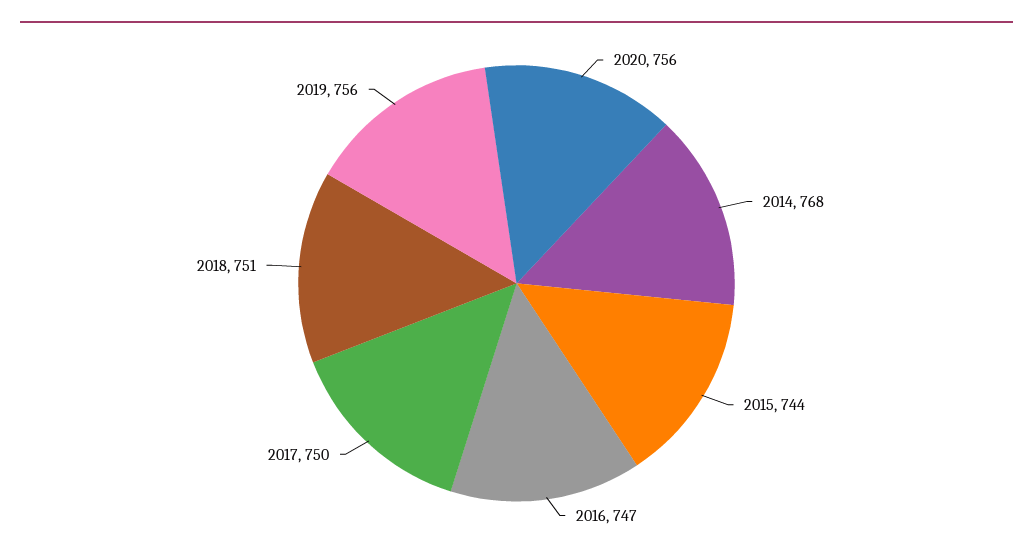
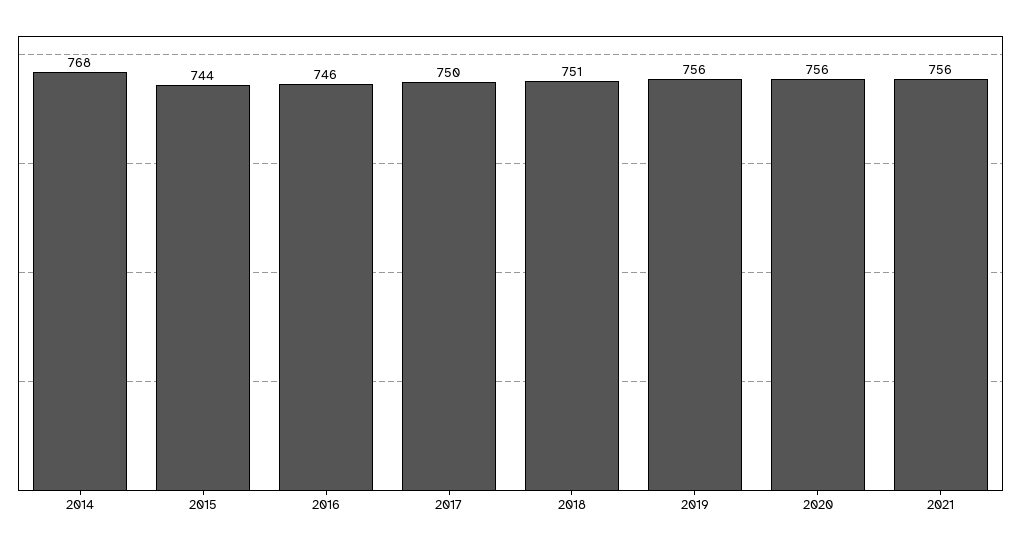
2016: 747 -> 746
2021: none -> 756

